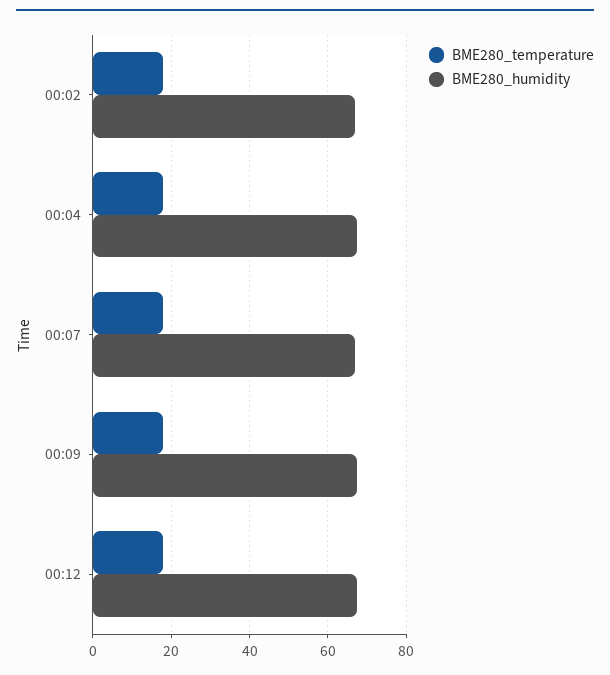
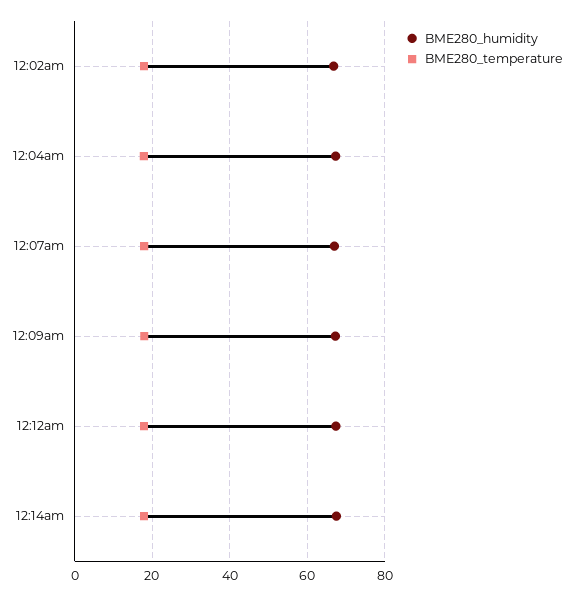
BME280_humidity, 12:14am: none -> 68
BME280_temperature, 12:14am: none -> 18

